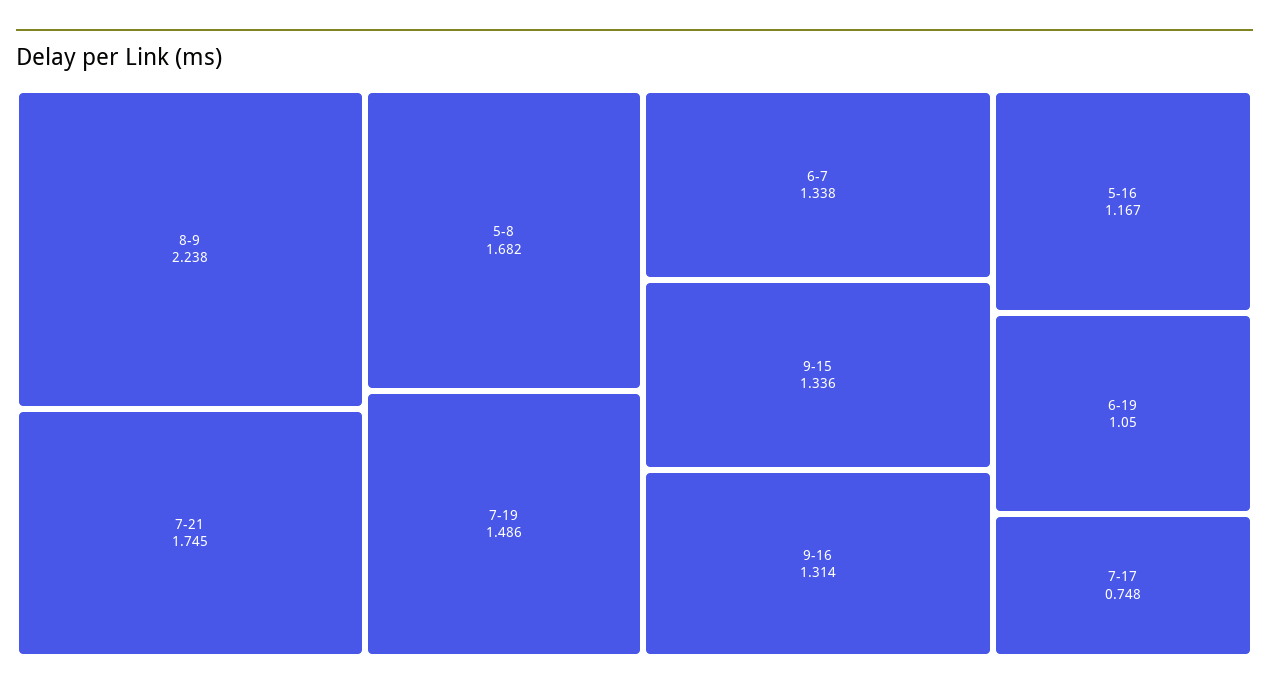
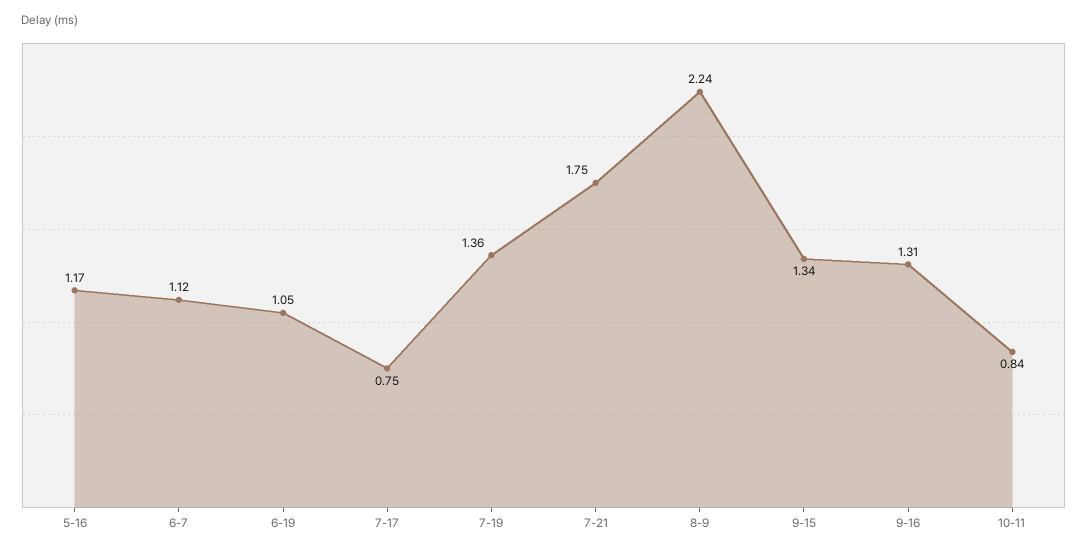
5-8: 1.682 -> none
7-19: 1.486 -> 1.36
6-7: 1.338 -> 1.12
10-11: none -> 0.84

